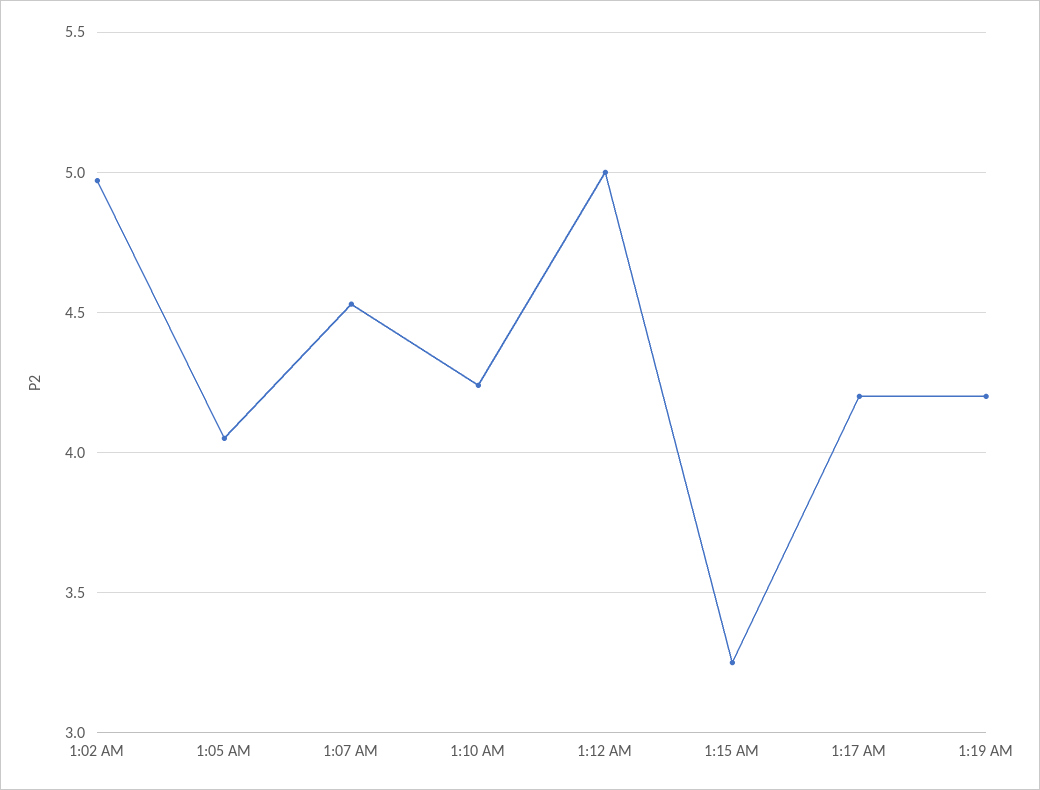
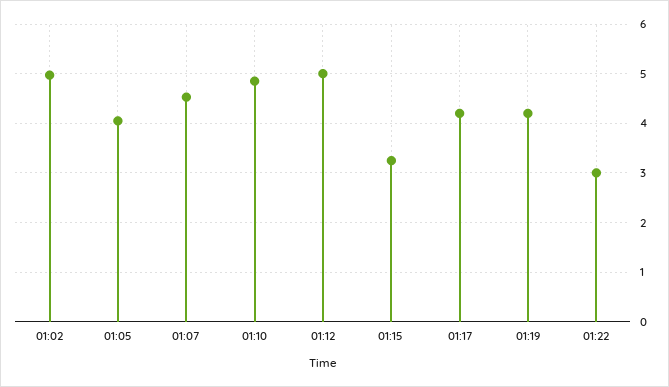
1:10 AM: 4.25 -> 4.8
01:22: none -> 3

